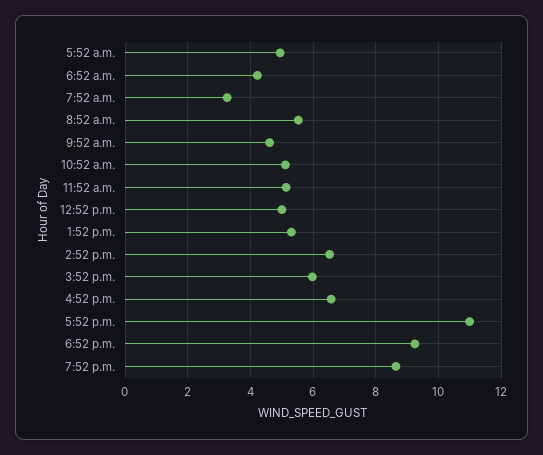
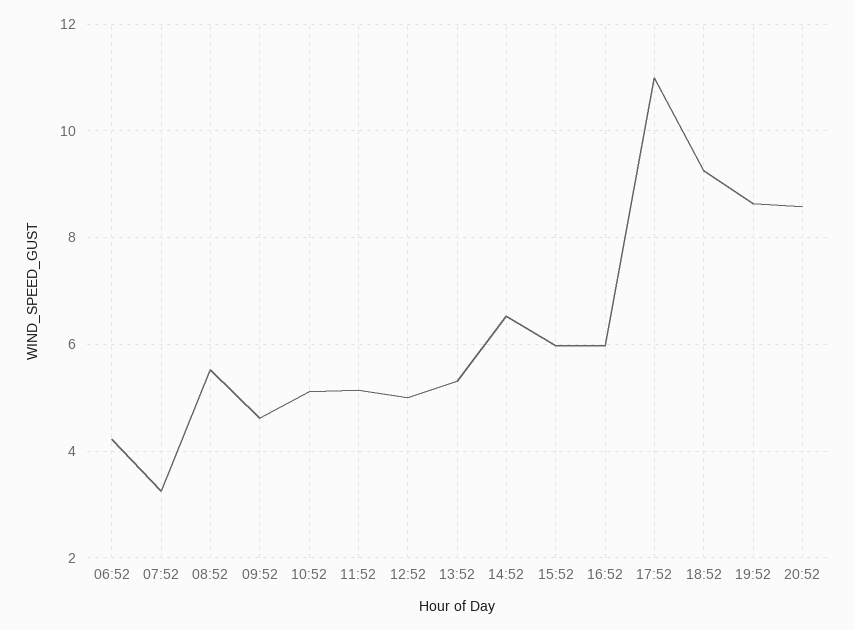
5:52 a.m.: 5 -> none
4:52 p.m.: 6.6 -> 6
20:52: none -> 8.6

